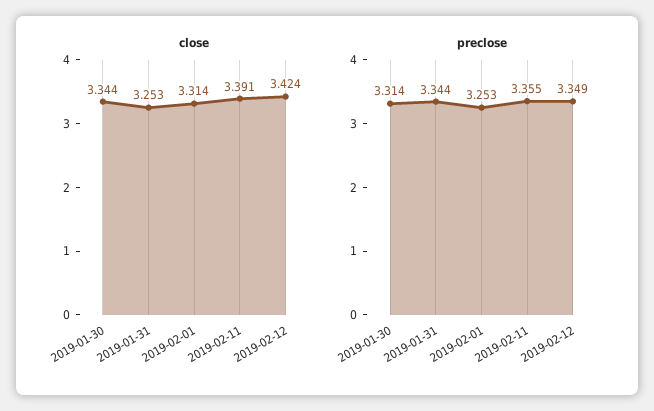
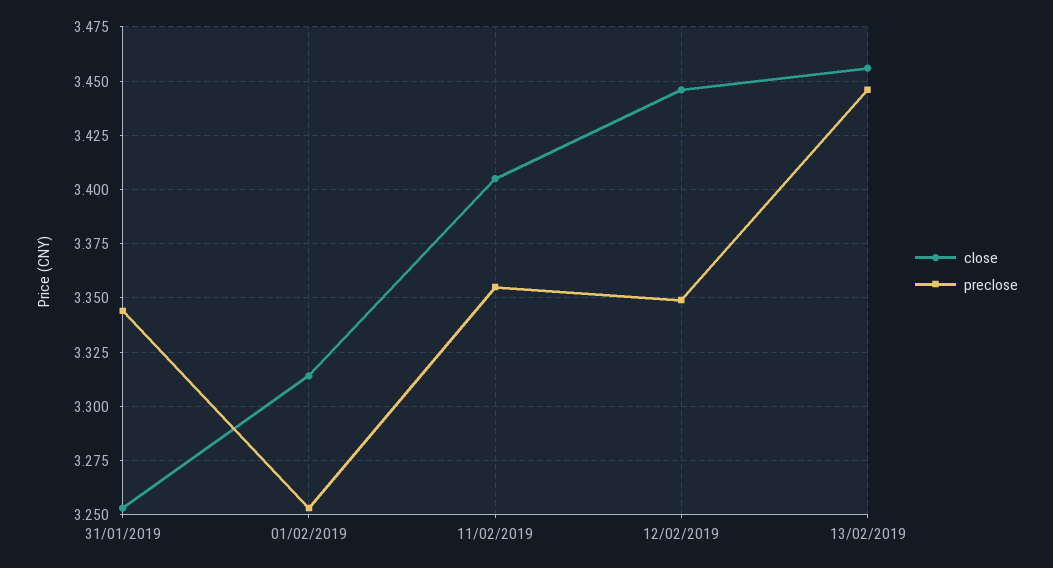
close, 2019-01-30: 3.344 -> none
close, 2019-02-11: 3.391 -> 3.405
close, 2019-02-12: 3.424 -> 3.445
preclose, 2019-01-30: 3.314 -> none
close, 13/02/2019: none -> 3.455
preclose, 13/02/2019: none -> 3.445

